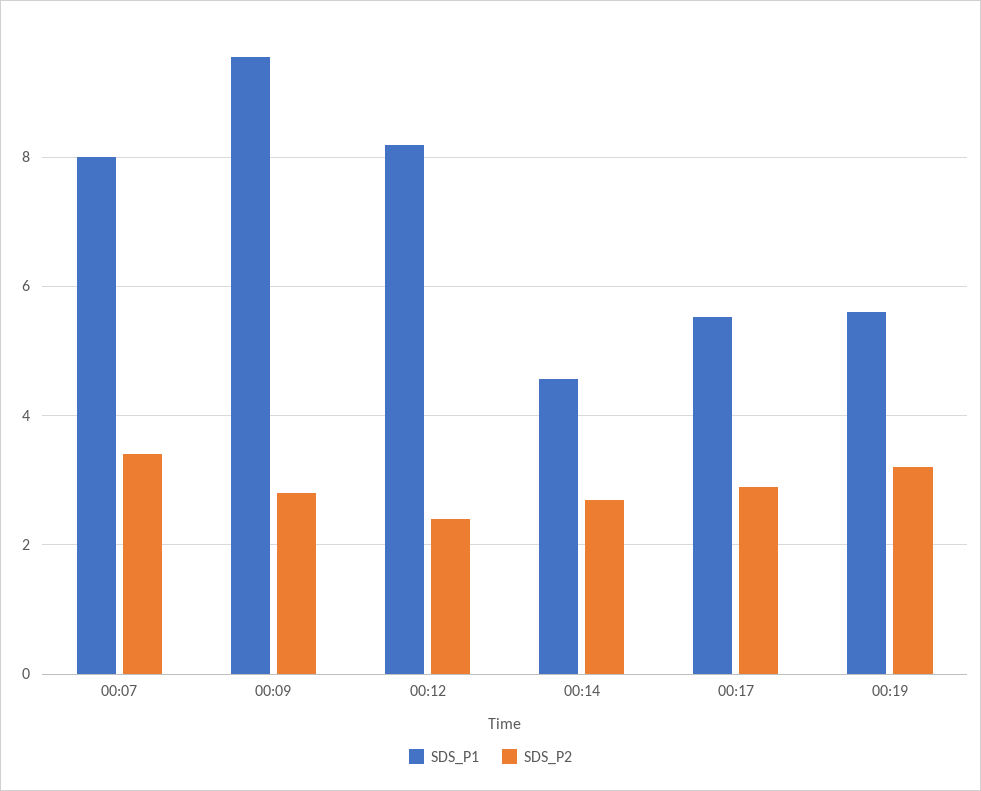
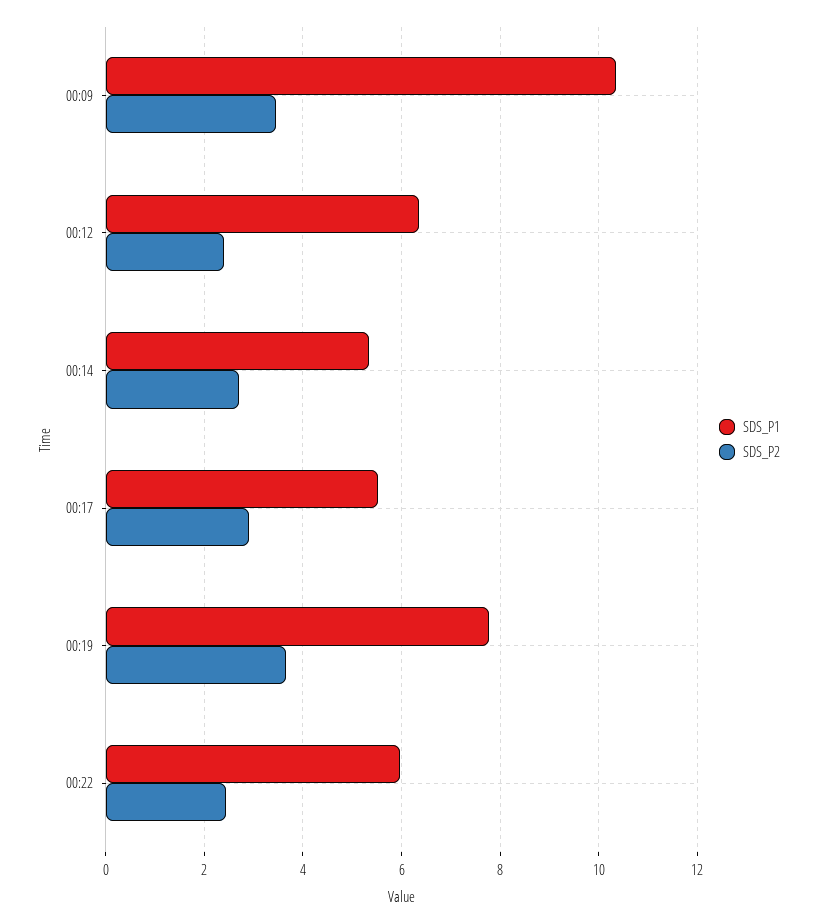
SDS_P1, 00:07: 8 -> none
SDS_P2, 00:07: 3.4 -> none
SDS_P1, 00:09: 9.6 -> 10.4
SDS_P2, 00:09: 2.8 -> 3.4
SDS_P1, 00:12: 8.2 -> 6.4
SDS_P1, 00:14: 4.6 -> 5.4
SDS_P1, 00:19: 5.6 -> 7.8
SDS_P2, 00:19: 3.2 -> 3.6
SDS_P1, 00:22: none -> 6
SDS_P2, 00:22: none -> 2.4

